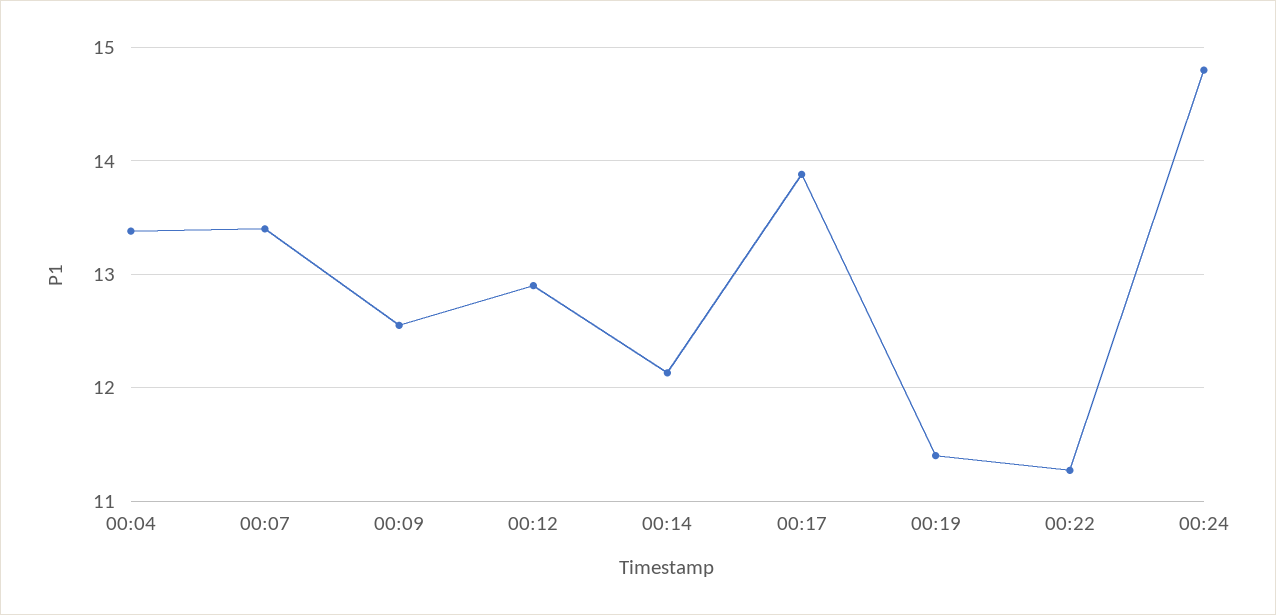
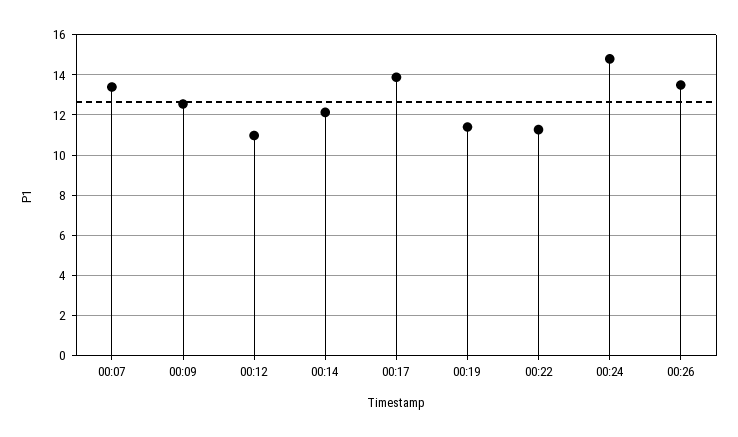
00:04: 13.4 -> none
00:12: 12.9 -> 11
00:26: none -> 13.5

